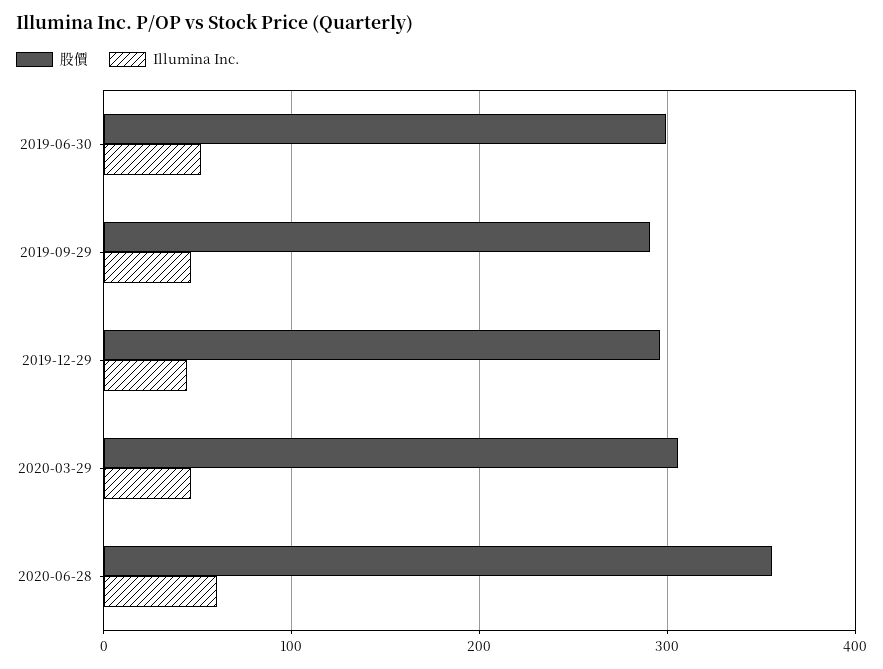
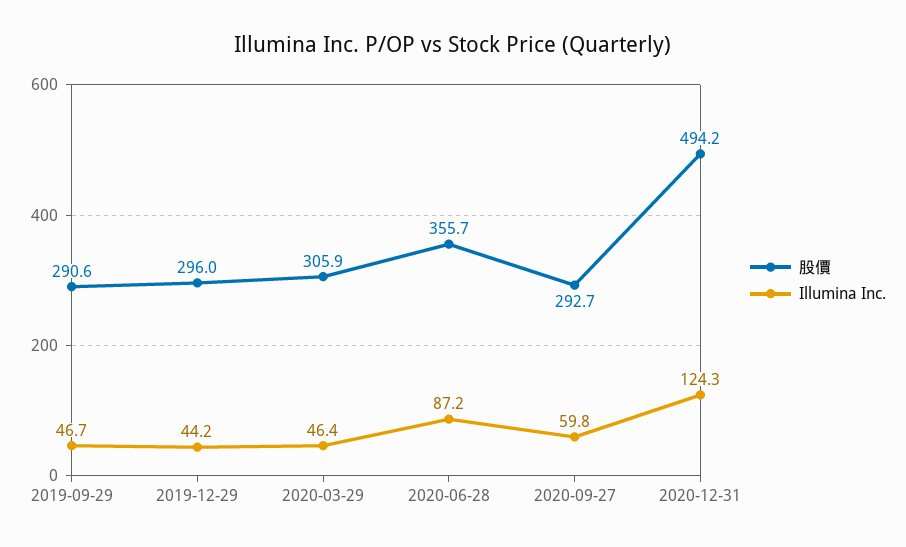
股價, 2019-06-30: 300 -> none
Illumina Inc., 2019-06-30: 50 -> none
Illumina Inc., 2020-06-28: 60 -> 87.2
股價, 2020-09-27: none -> 292.7
Illumina Inc., 2020-09-27: none -> 59.8
股價, 2020-12-31: none -> 494.2
Illumina Inc., 2020-12-31: none -> 124.3

